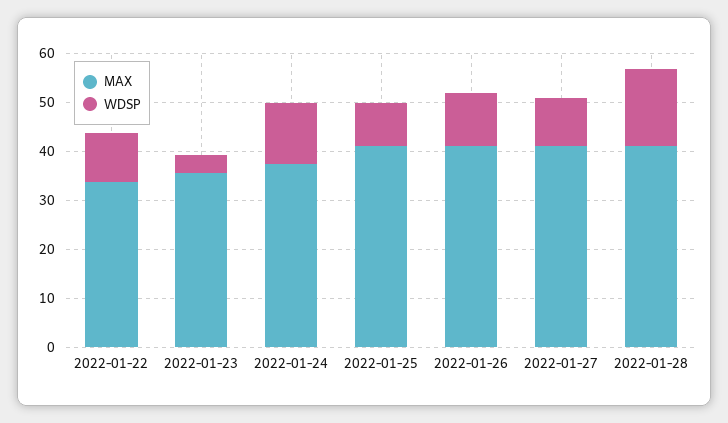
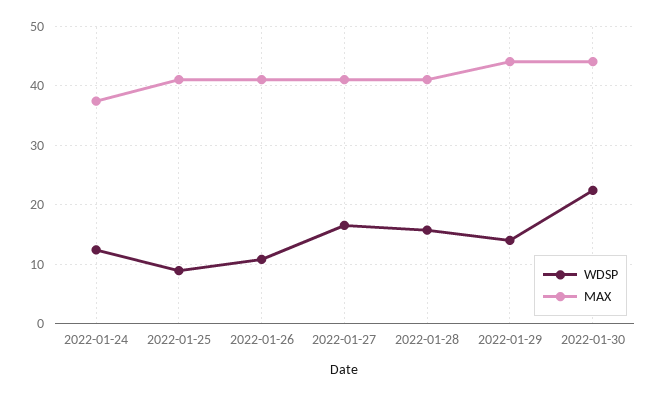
MAX, 2022-01-22: 34 -> none
WDSP, 2022-01-22: 10 -> none
MAX, 2022-01-23: 36 -> none
WDSP, 2022-01-23: 4 -> none
WDSP, 2022-01-27: 10 -> 16
WDSP, 2022-01-29: none -> 14
MAX, 2022-01-29: none -> 44
WDSP, 2022-01-30: none -> 22
MAX, 2022-01-30: none -> 44

